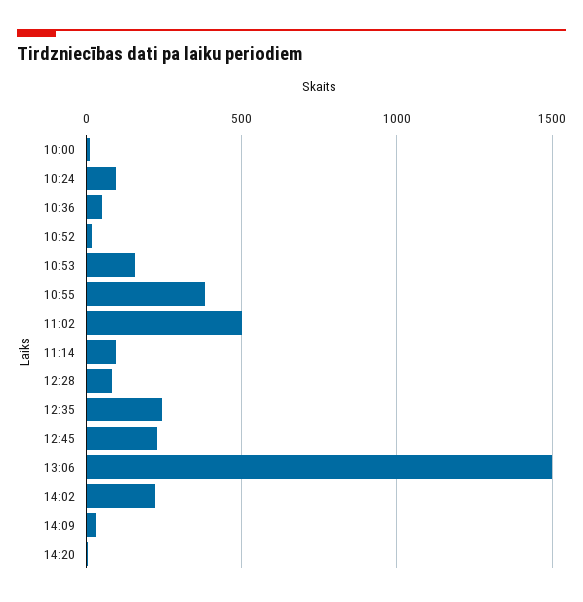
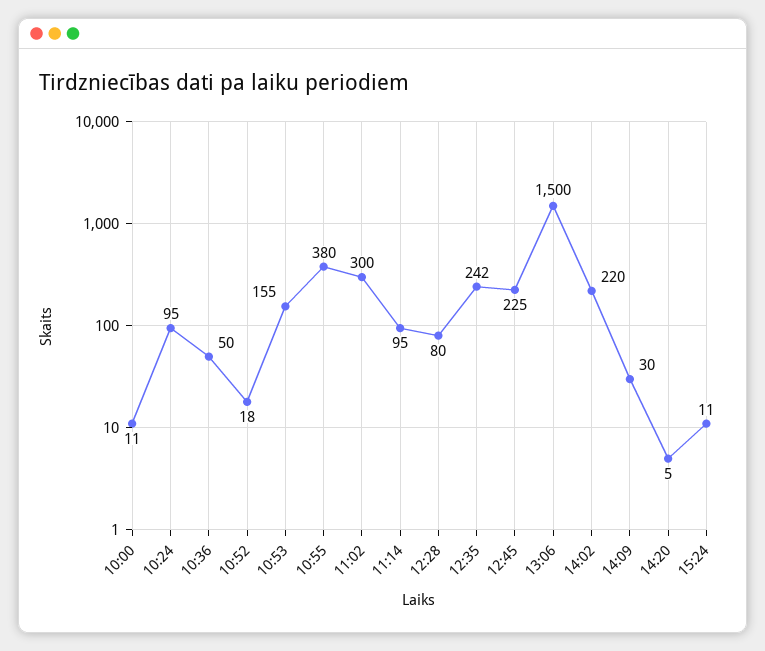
11:02: 500 -> 300
15:24: none -> 11

